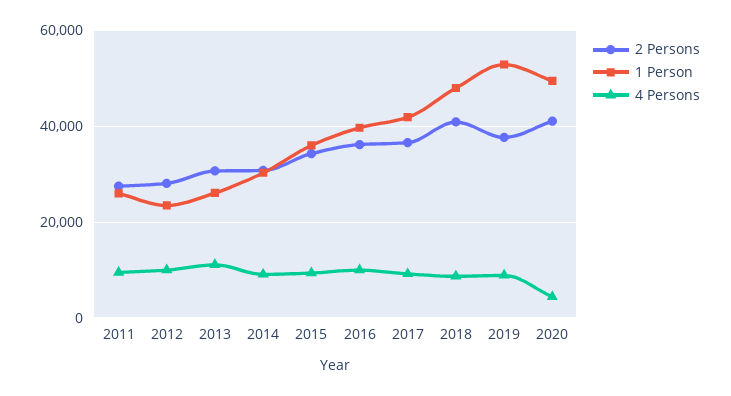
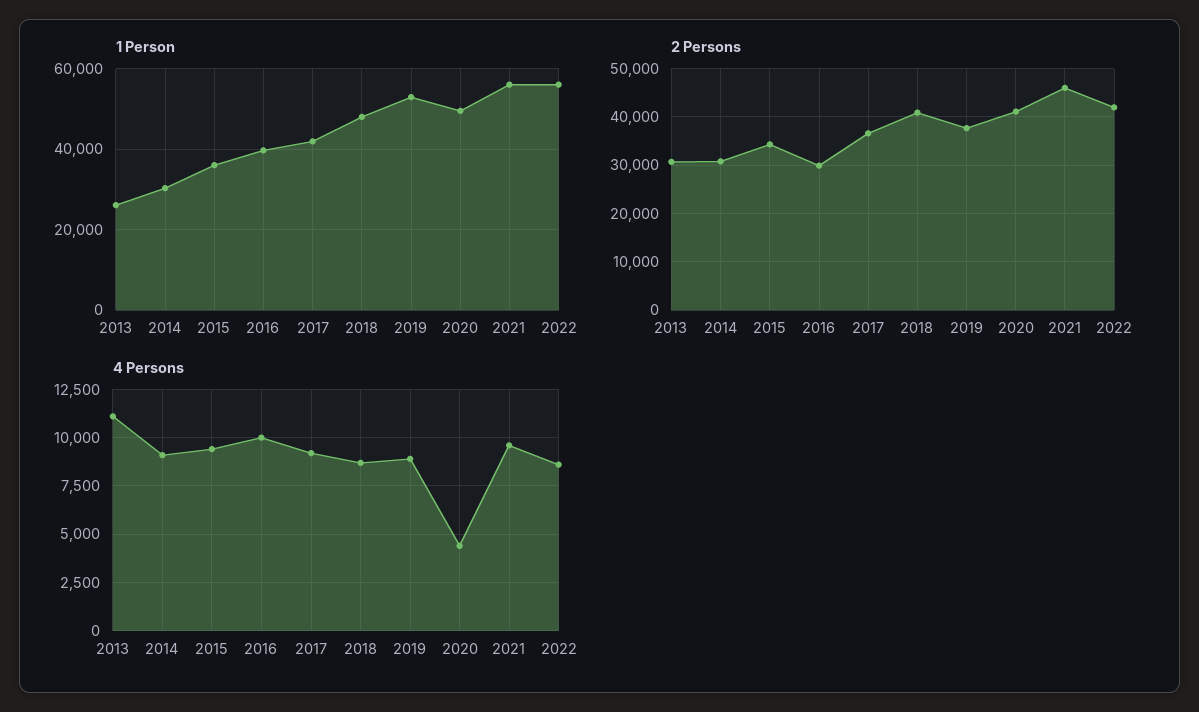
2 Persons, 2011: 28000 -> none
1 Person, 2011: 26000 -> none
4 Persons, 2011: 10000 -> none
2 Persons, 2012: 28000 -> none
1 Person, 2012: 24000 -> none
4 Persons, 2012: 10000 -> none
2 Persons, 2016: 36000 -> 30000
1 Person, 2021: none -> 56000
1 Person, 2022: none -> 56000
2 Persons, 2021: none -> 46000
2 Persons, 2022: none -> 42000
4 Persons, 2021: none -> 9500
4 Persons, 2022: none -> 8500

